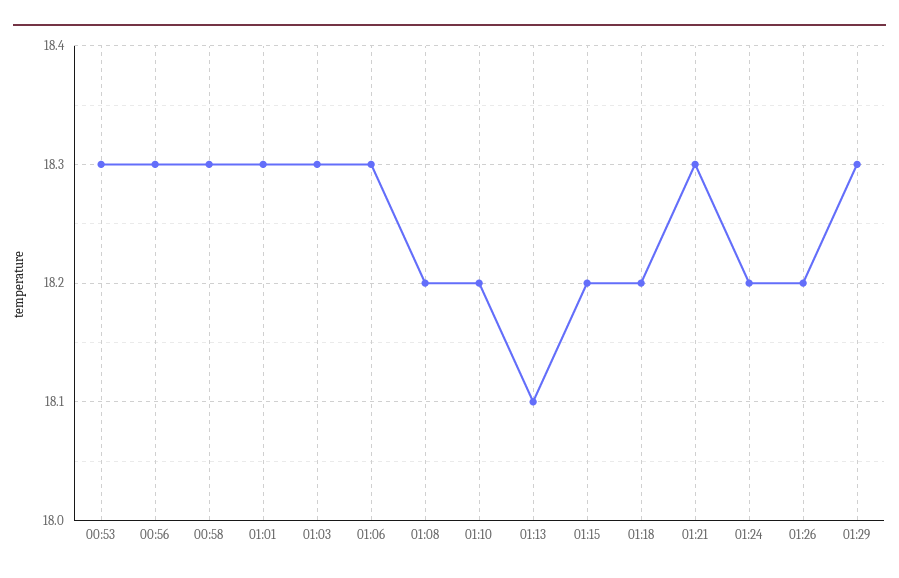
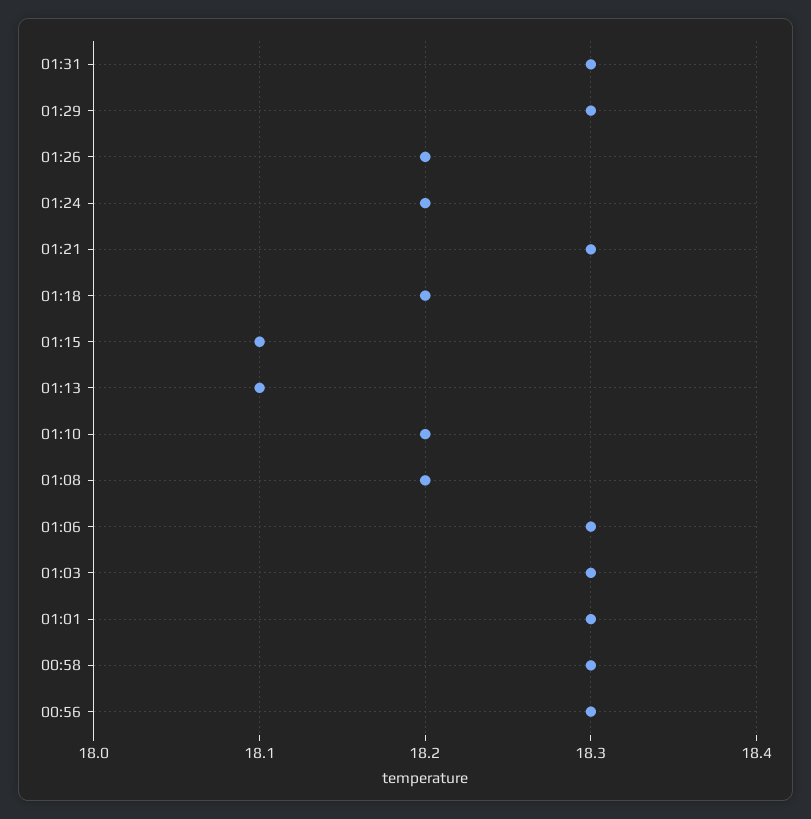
00:53: 18.3 -> none
01:15: 18.2 -> 18.1
01:31: none -> 18.3

